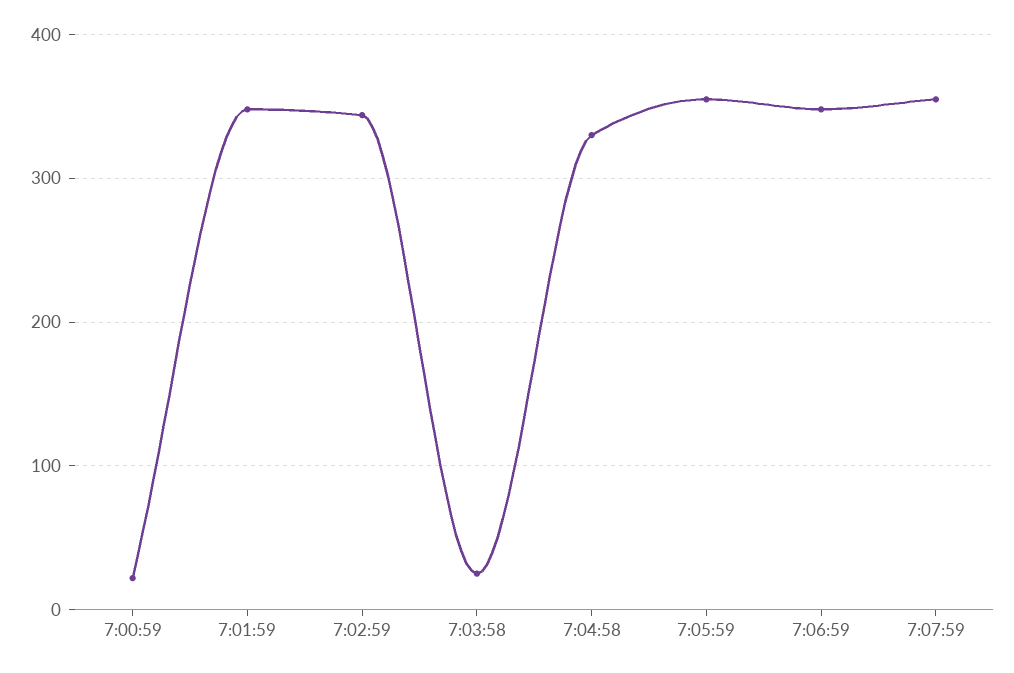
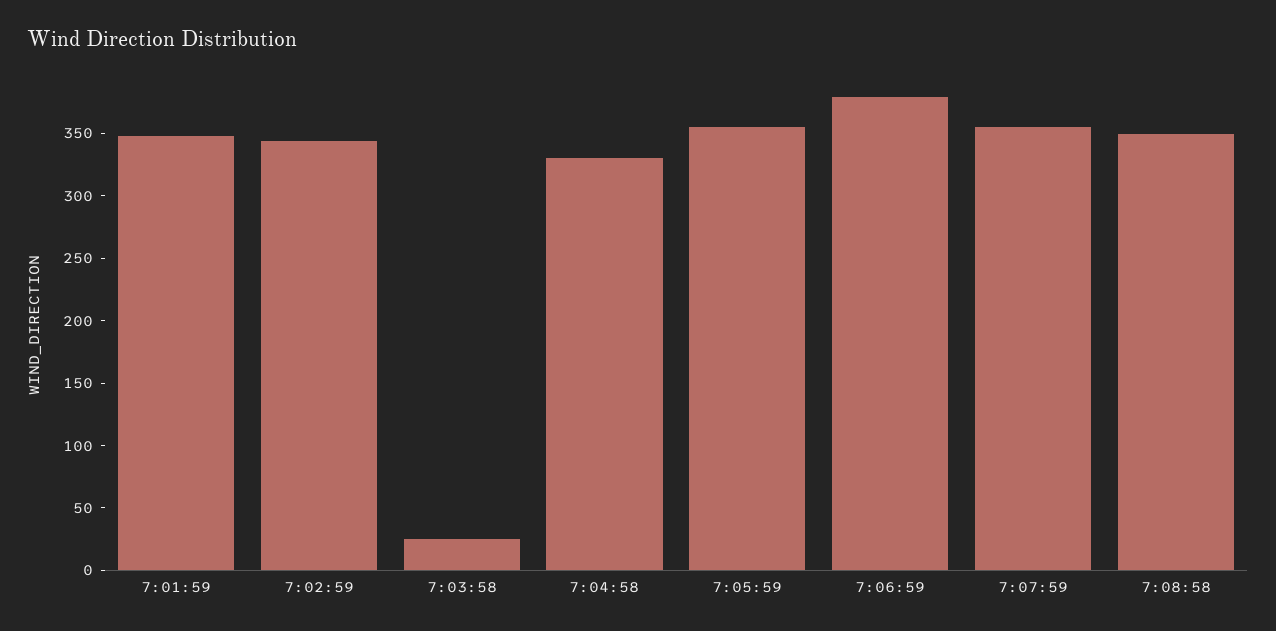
7:00:59: 20 -> none
7:06:59: 350 -> 380
7:08:58: none -> 350

